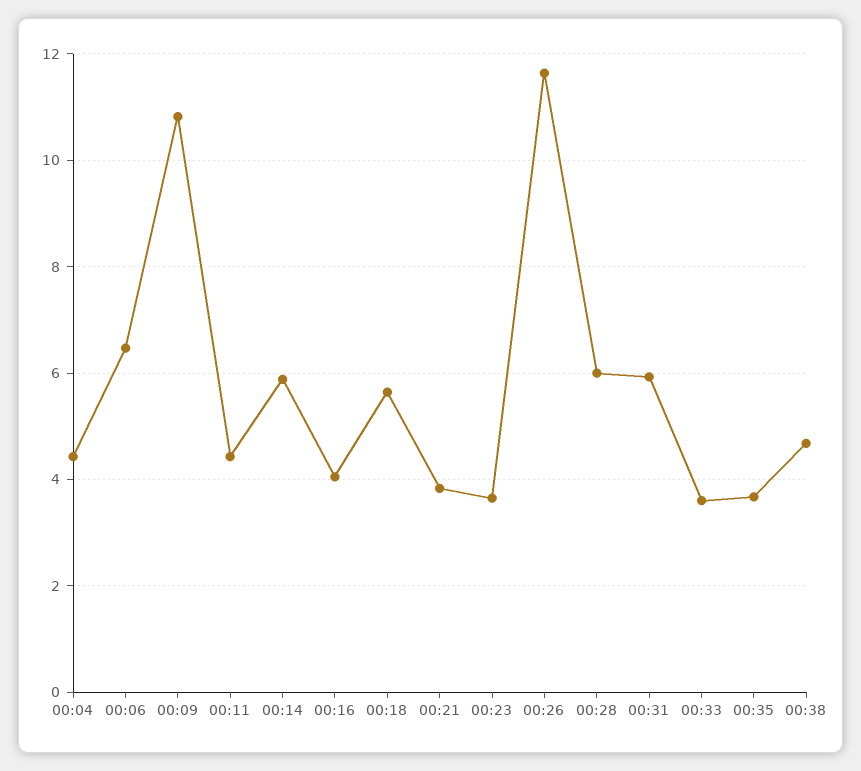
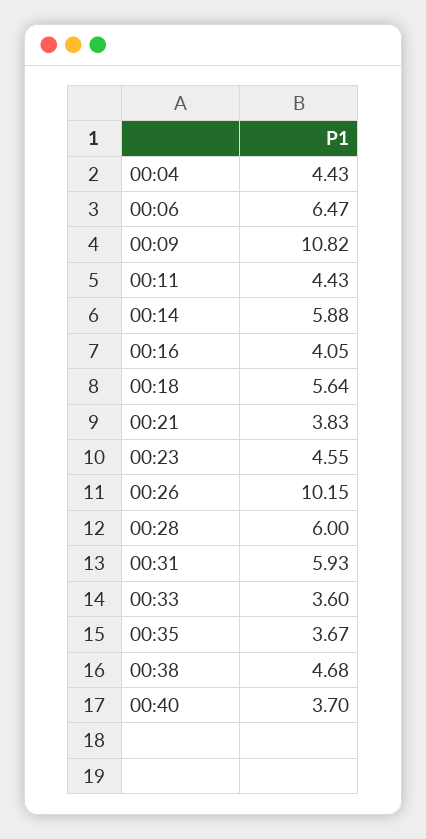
00:23: 3.6 -> 4.55
00:26: 11.6 -> 10.15
00:40: none -> 3.7

